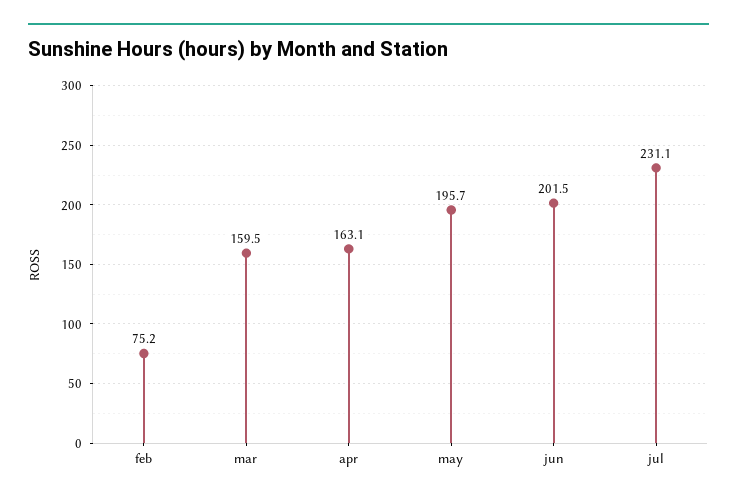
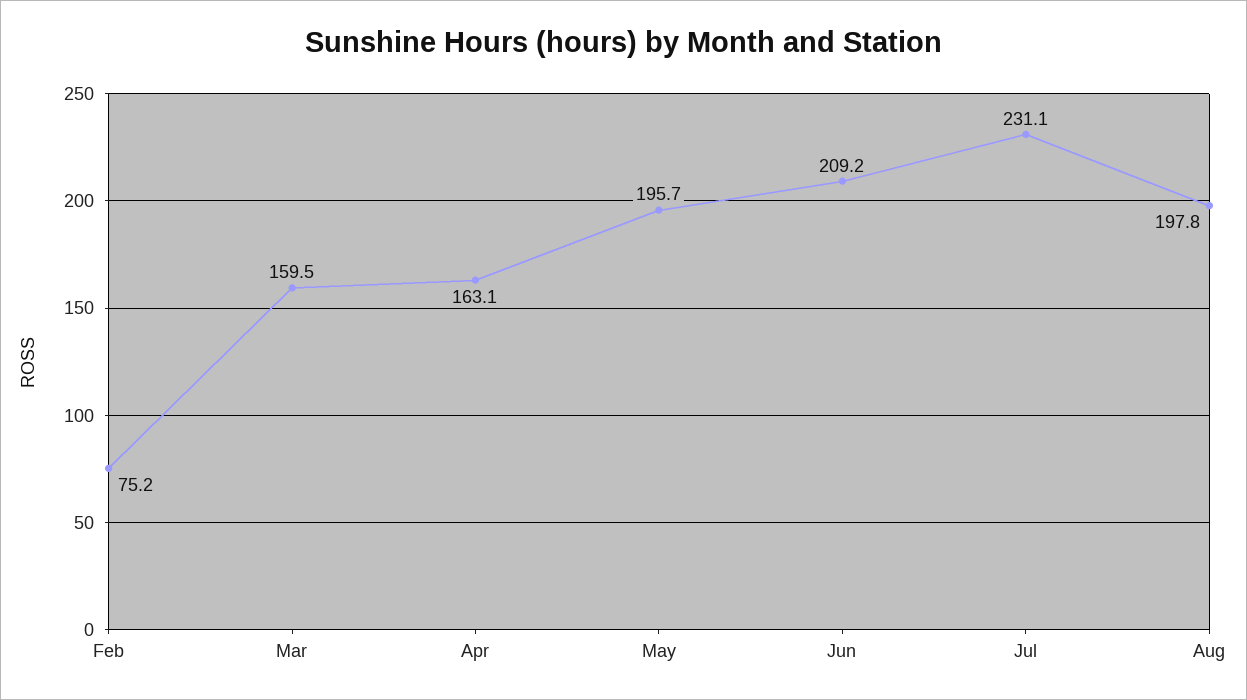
jun: 201.5 -> 209.2
Aug: none -> 197.8

